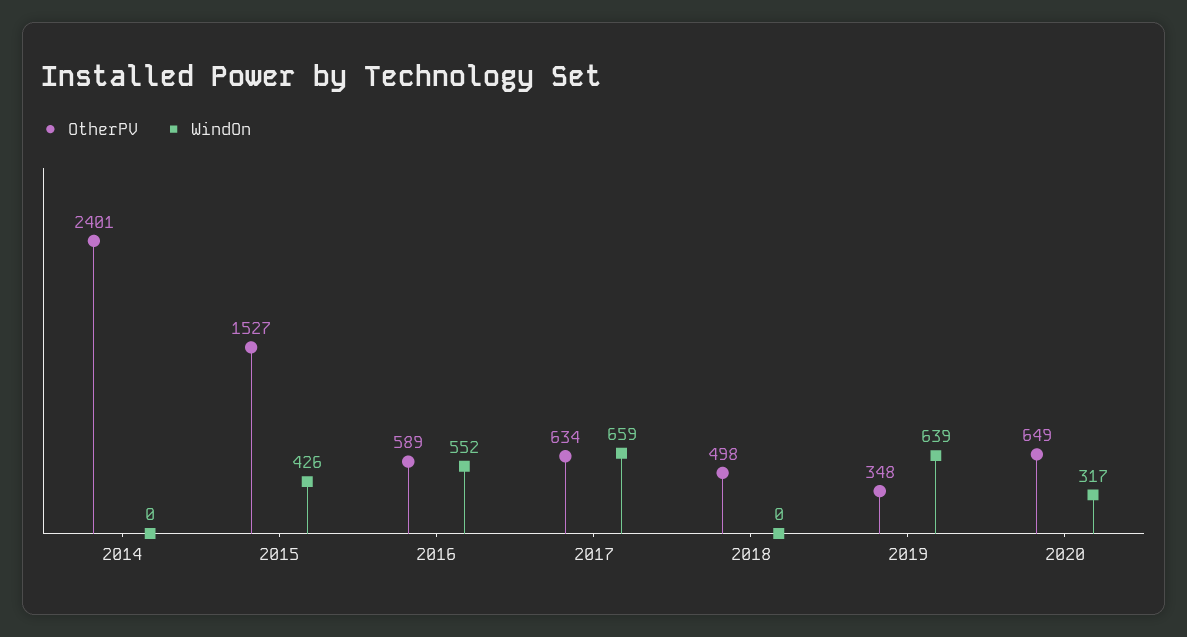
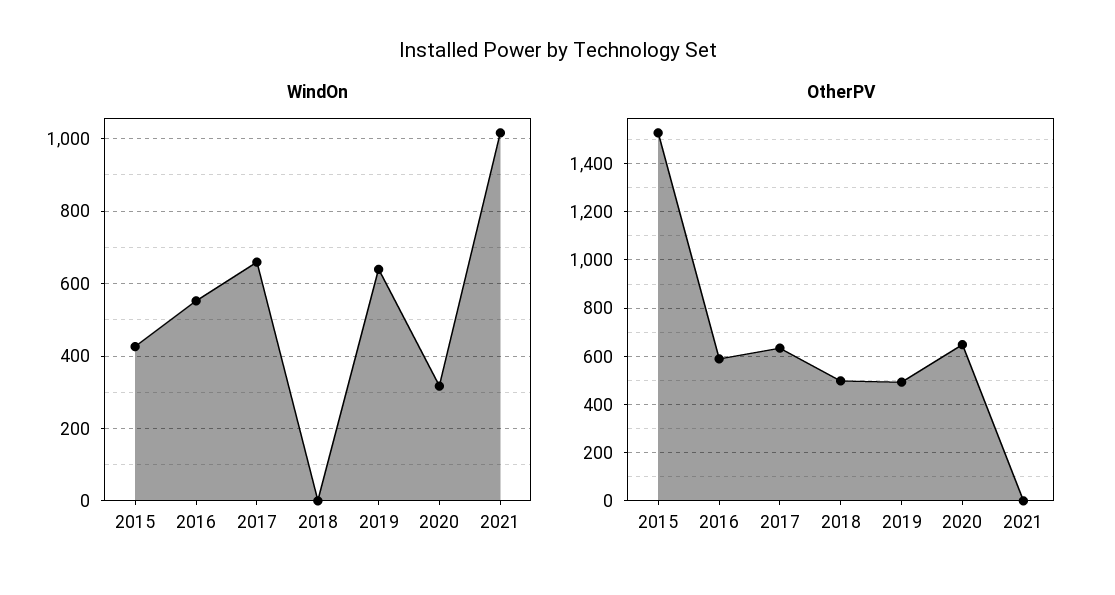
OtherPV, 2014: 2401 -> none
WindOn, 2014: 0 -> none
OtherPV, 2019: 348 -> 500
WindOn, 2021: none -> 1020
OtherPV, 2021: none -> 0

